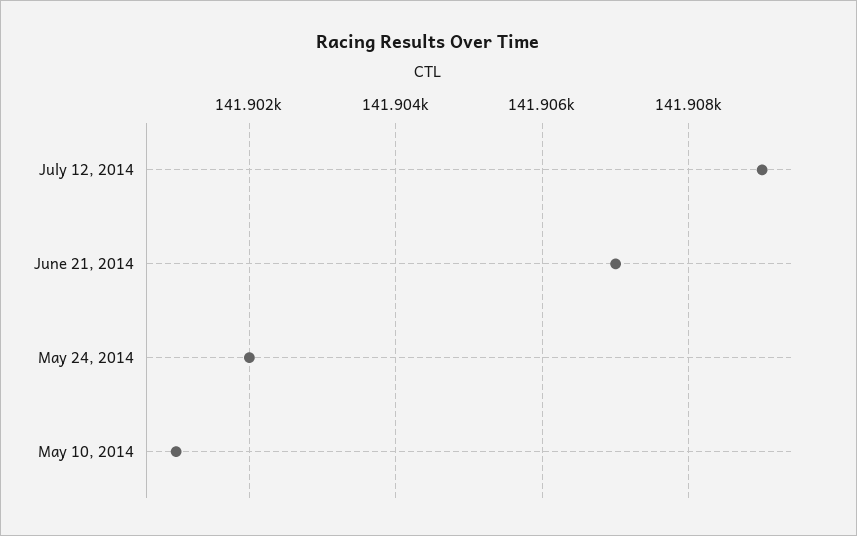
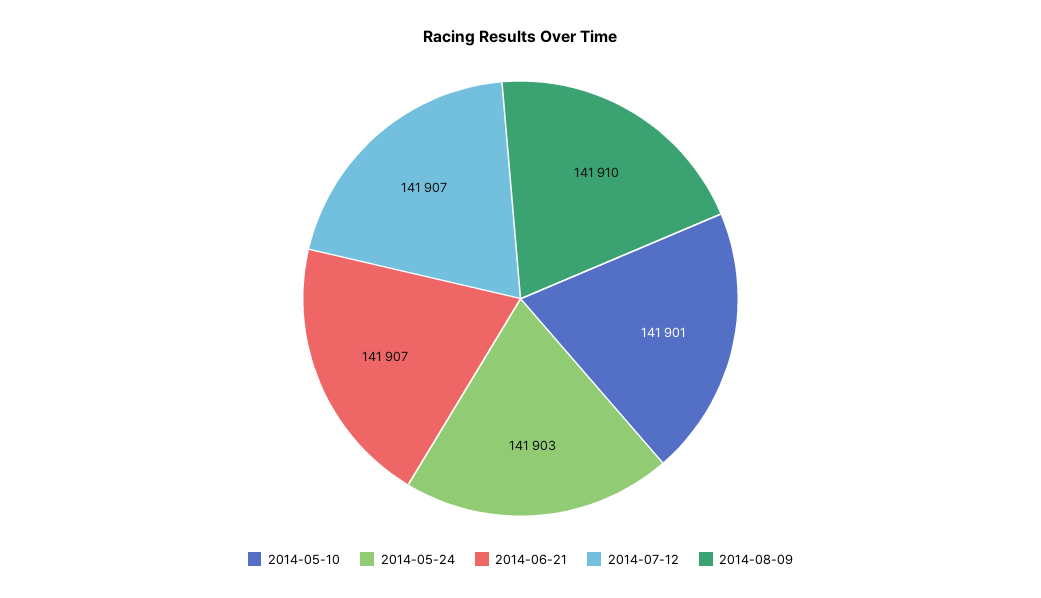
July 12, 2014: 141909 -> 141907
May 24, 2014: 141902 -> 141903
2014-08-09: none -> 141910

